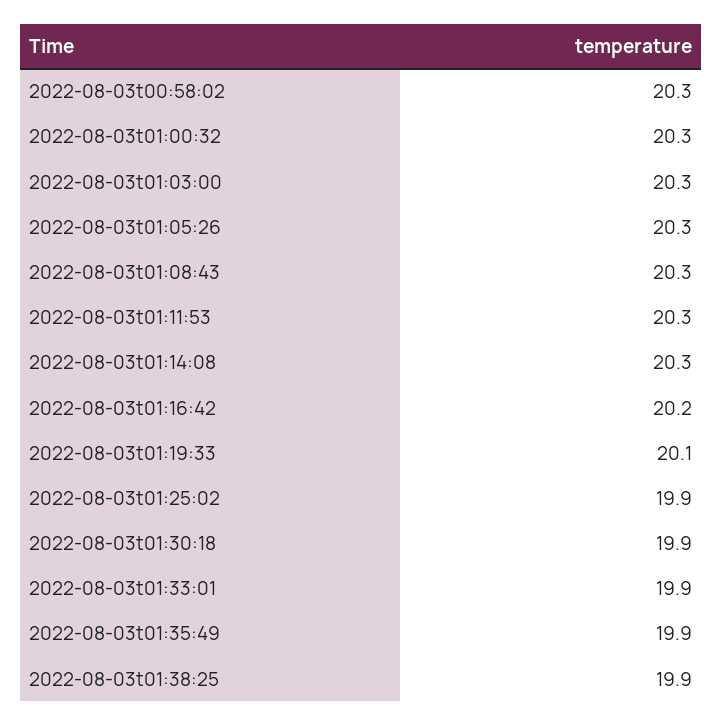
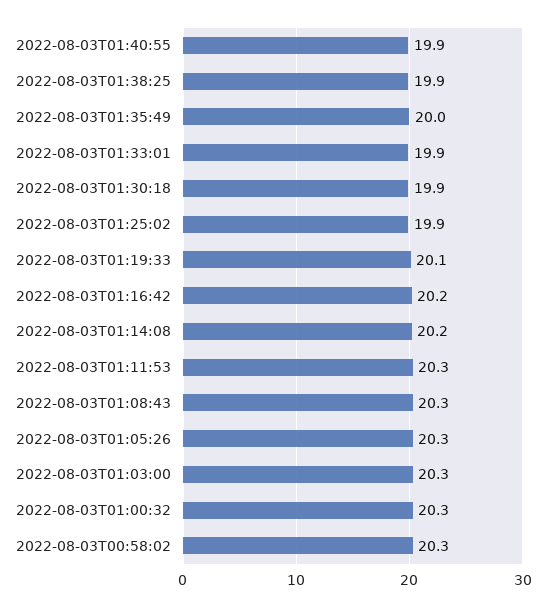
2022-08-03t01:14:08: 20.3 -> 20.2
2022-08-03t01:35:49: 19.9 -> 20
2022-08-03T01:40:55: none -> 19.9

